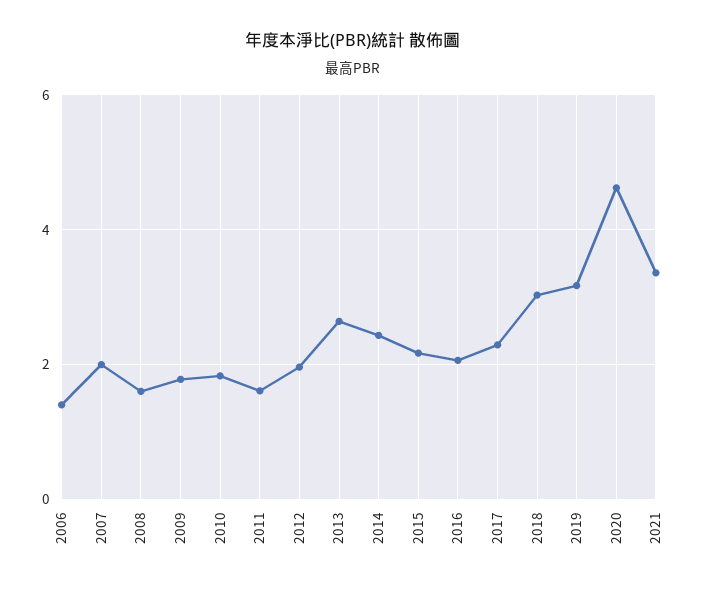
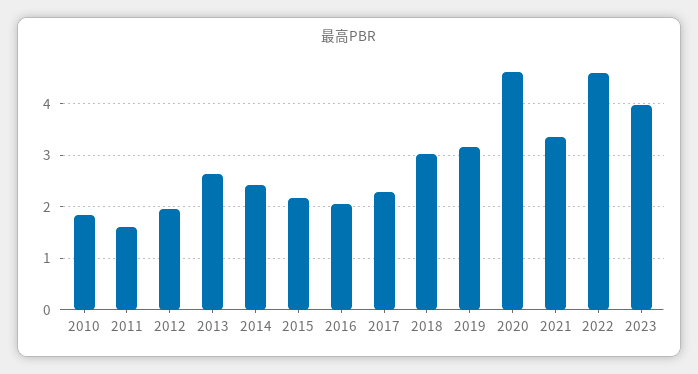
2006: 1.4 -> none
2007: 2 -> none
2008: 1.6 -> none
2009: 1.8 -> none
2022: none -> 4.6
2023: none -> 4

